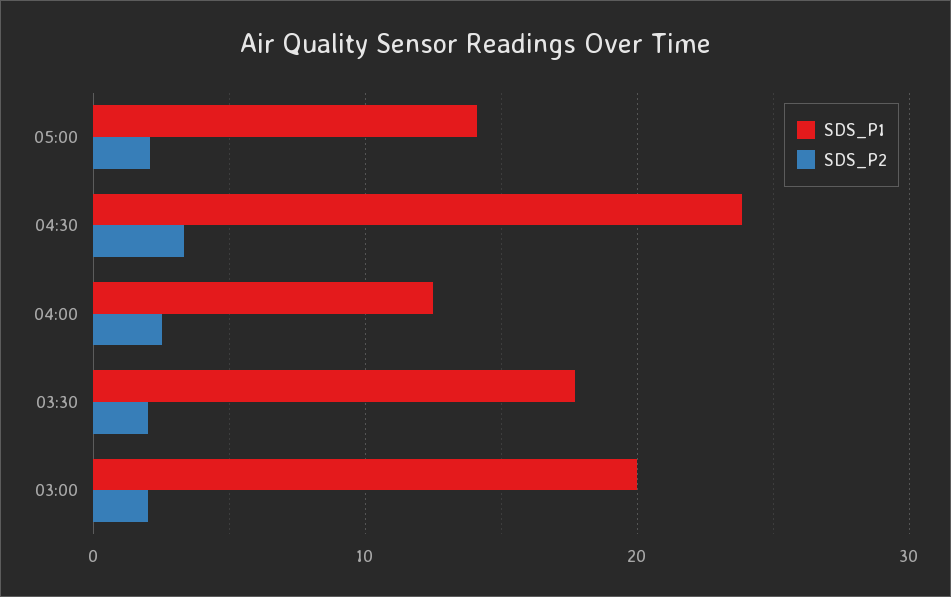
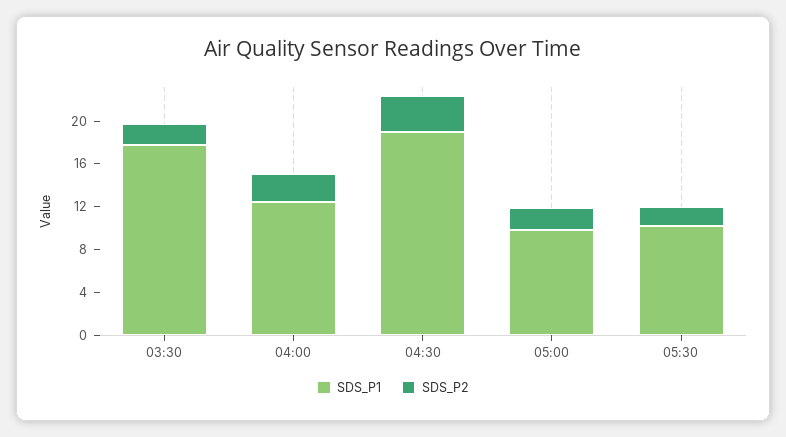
SDS_P1, 05:00: 14 -> 10
SDS_P1, 04:30: 24 -> 19
SDS_P1, 03:00: 20 -> none
SDS_P2, 03:00: 2 -> none
SDS_P1, 05:30: none -> 10
SDS_P2, 05:30: none -> 2

